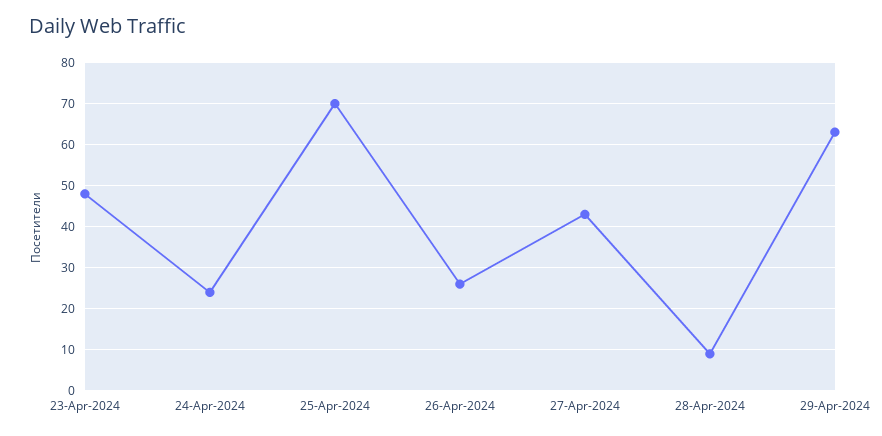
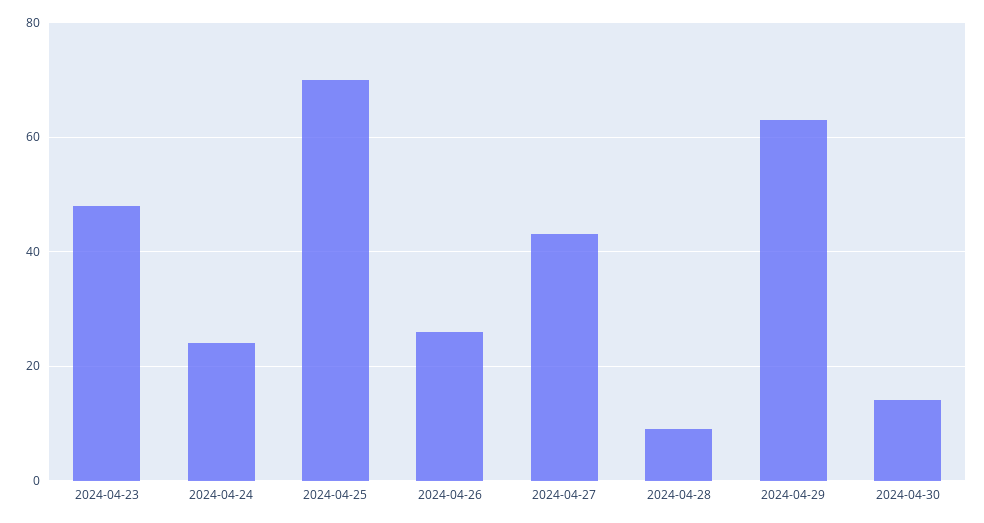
2024-04-30: none -> 15

